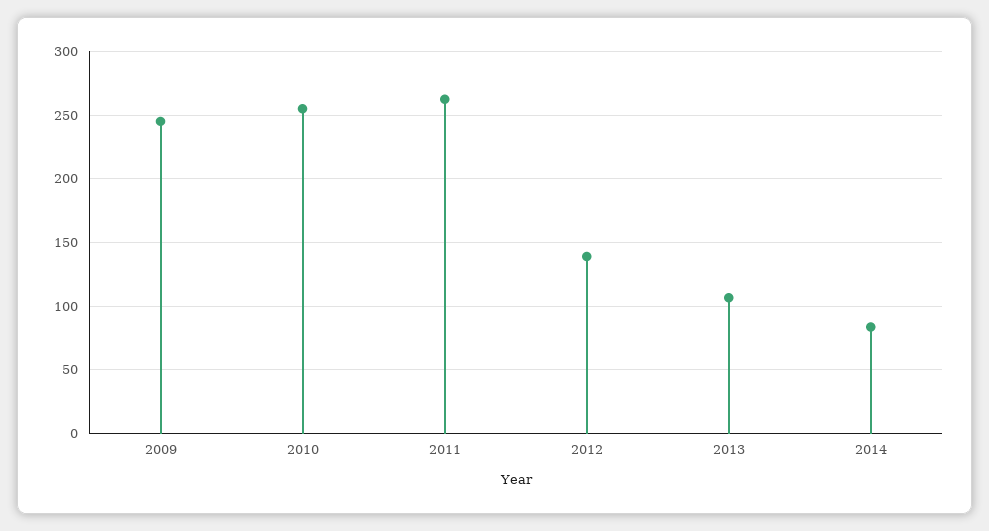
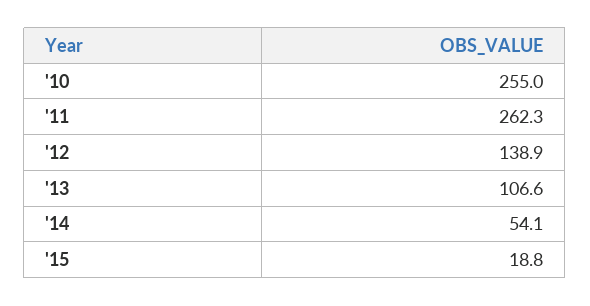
2009: 245 -> none
2014: 85 -> 54.1
'15: none -> 18.8

